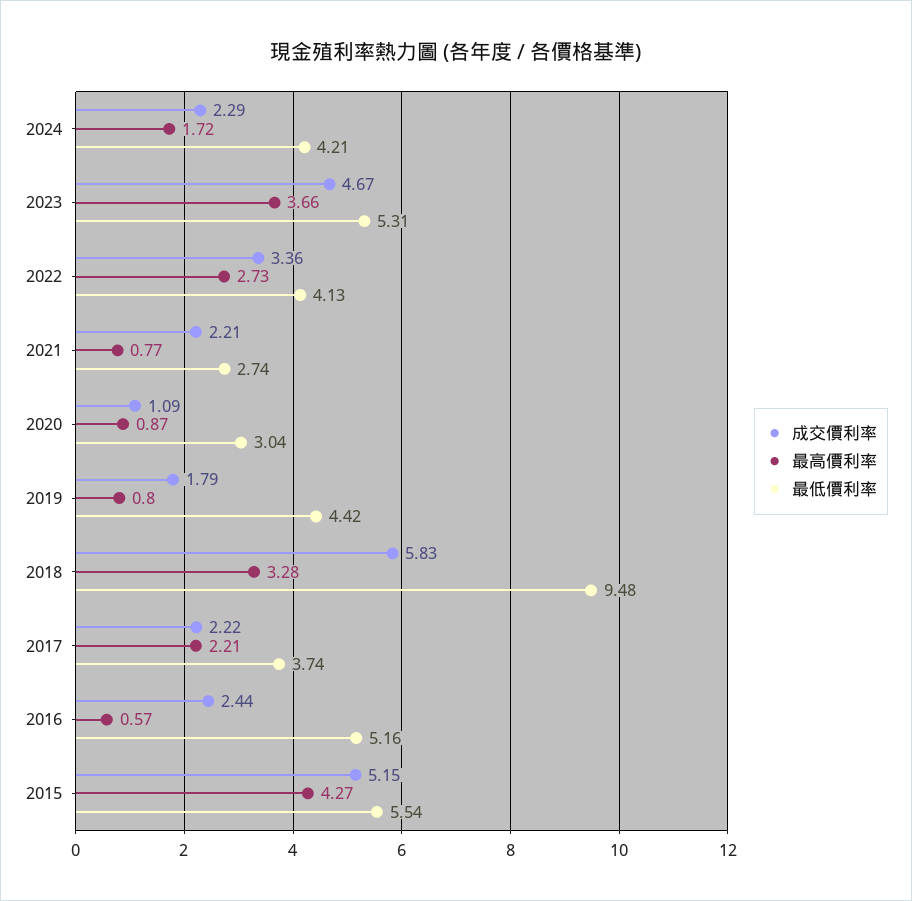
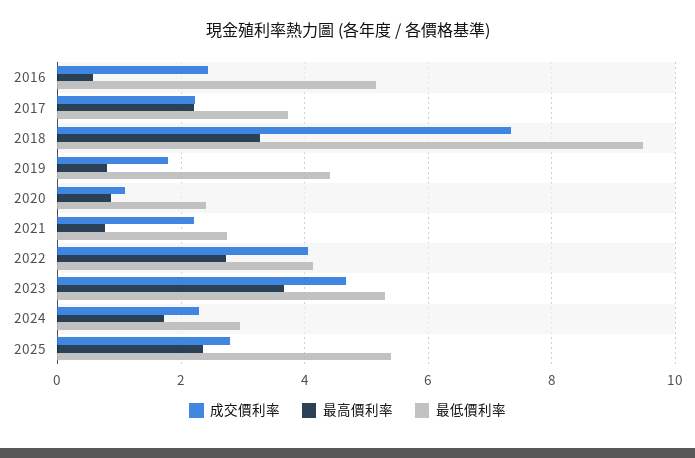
最低價利率, 2024: 4.21 -> 3
成交價利率, 2022: 3.36 -> 4
最低價利率, 2020: 3.04 -> 2.4
成交價利率, 2018: 5.83 -> 7.4
成交價利率, 2015: 5.15 -> none
最高價利率, 2015: 4.27 -> none
最低價利率, 2015: 5.54 -> none
成交價利率, 2025: none -> 2.8
最高價利率, 2025: none -> 2.4
最低價利率, 2025: none -> 5.4

